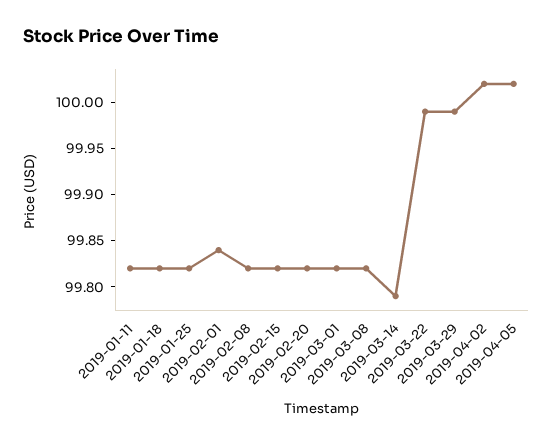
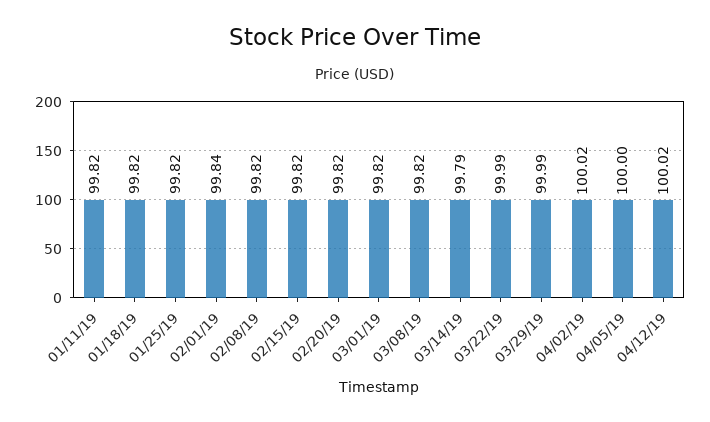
2019-04-05: 100.02 -> 100
04/12/19: none -> 100.02

